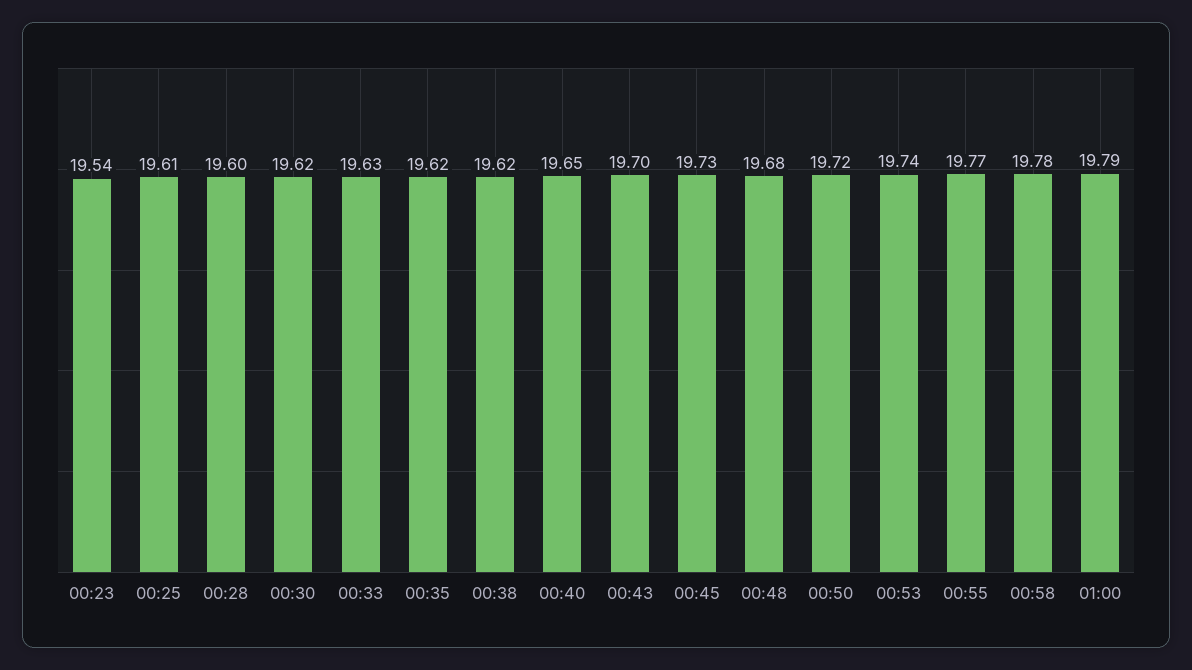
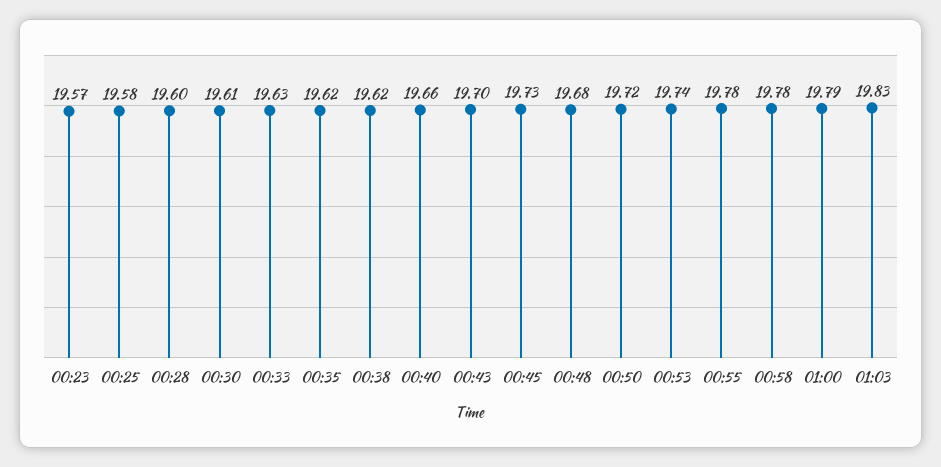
00:23: 19.54 -> 19.57
00:25: 19.61 -> 19.58
00:30: 19.62 -> 19.61
00:40: 19.65 -> 19.66
00:55: 19.77 -> 19.78
01:03: none -> 19.83

